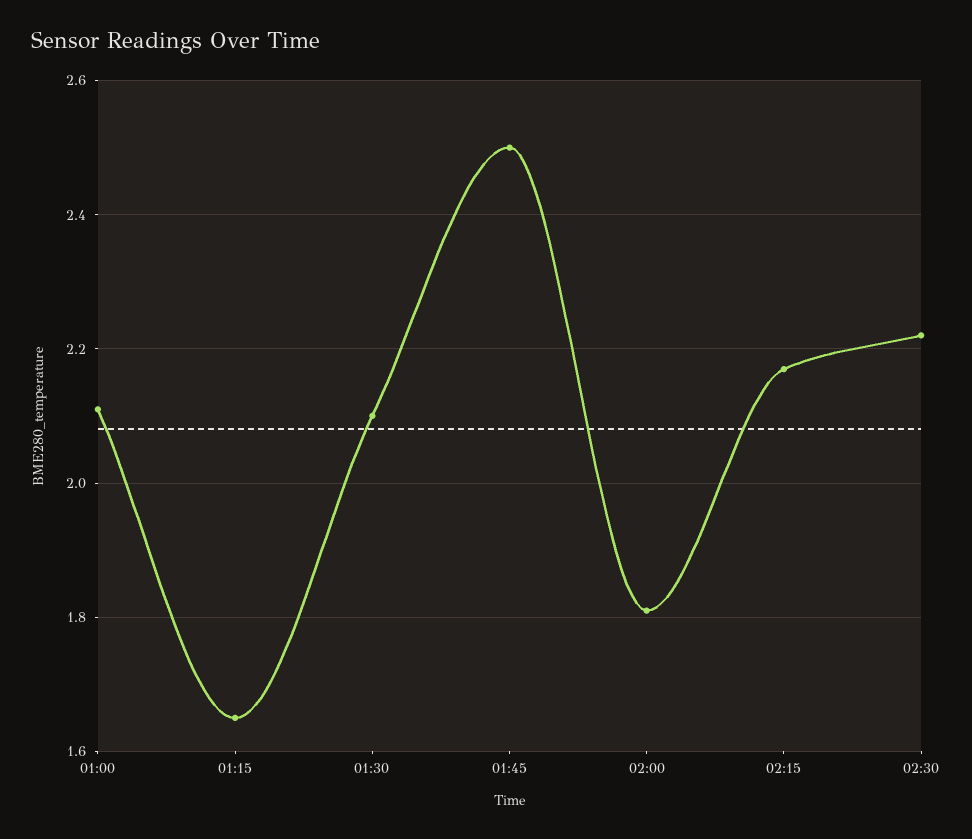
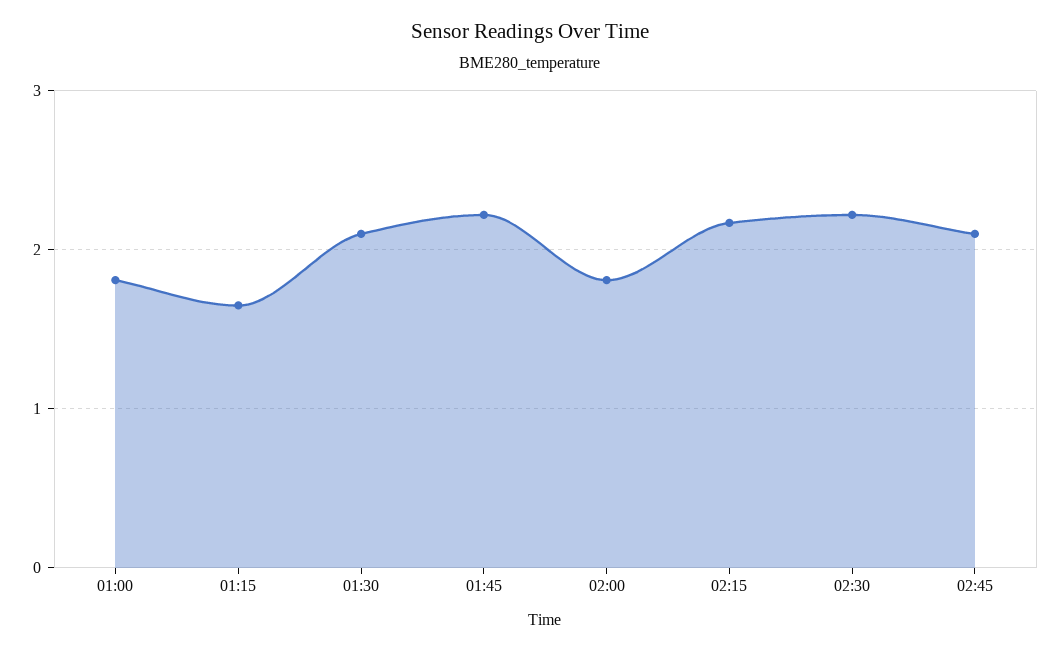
01:00: 2.1 -> 1.8
01:45: 2.5 -> 2.2
02:45: none -> 2.1

